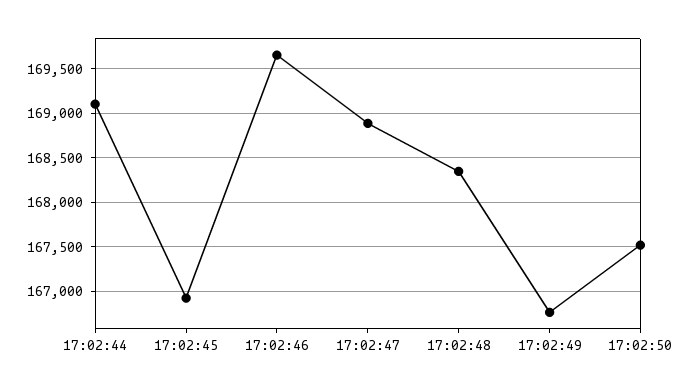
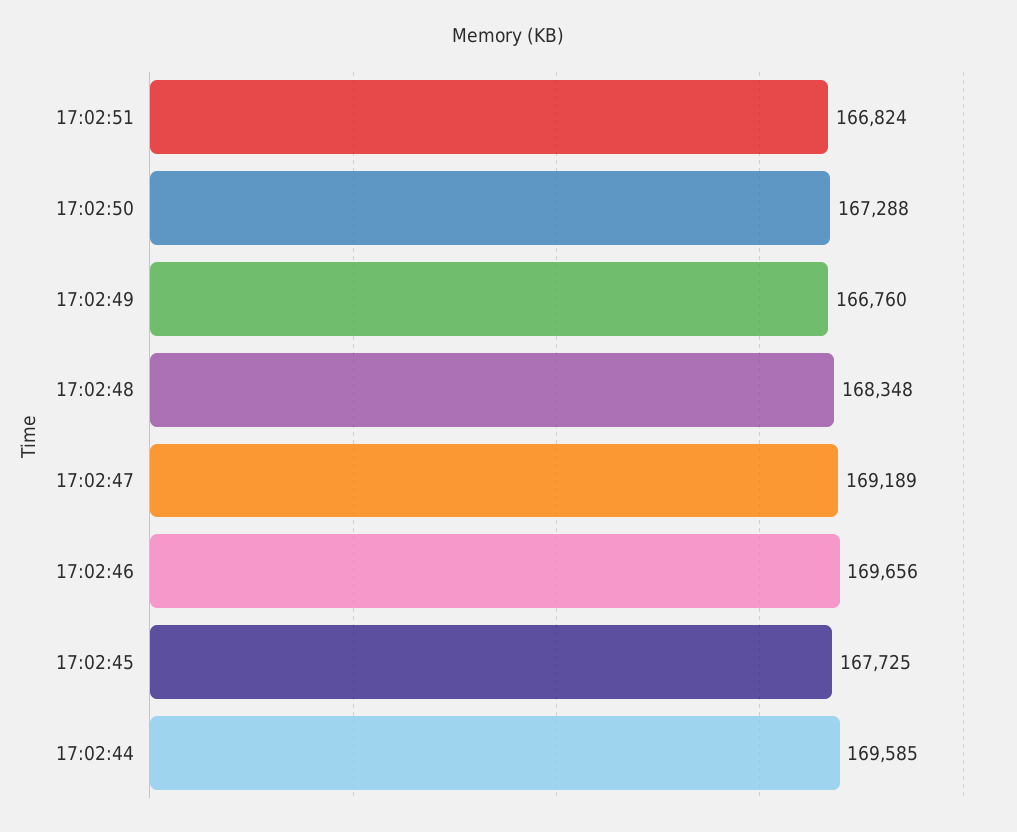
17:02:44: 169100 -> 169585
17:02:45: 166900 -> 167725
17:02:47: 168900 -> 169189
17:02:50: 167500 -> 167288
17:02:51: none -> 166824

